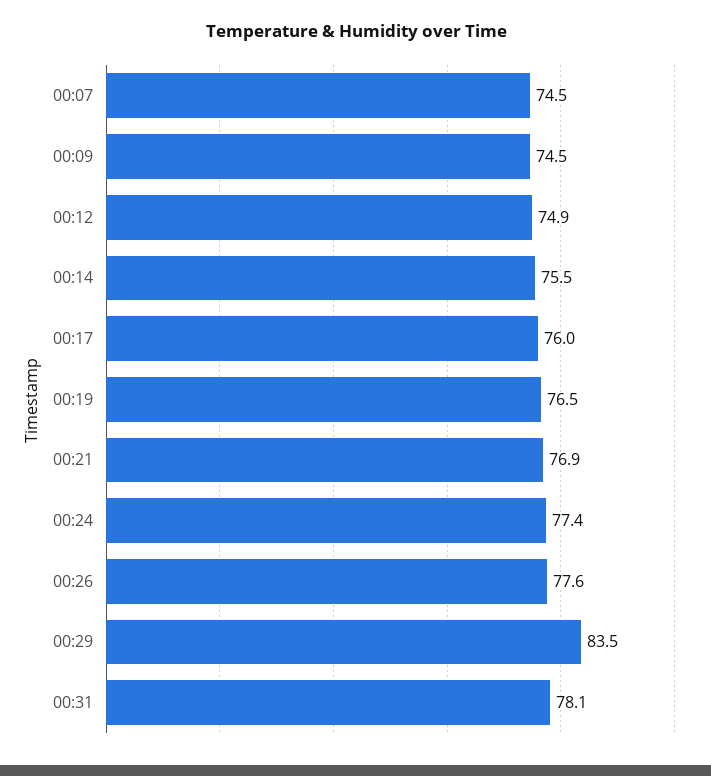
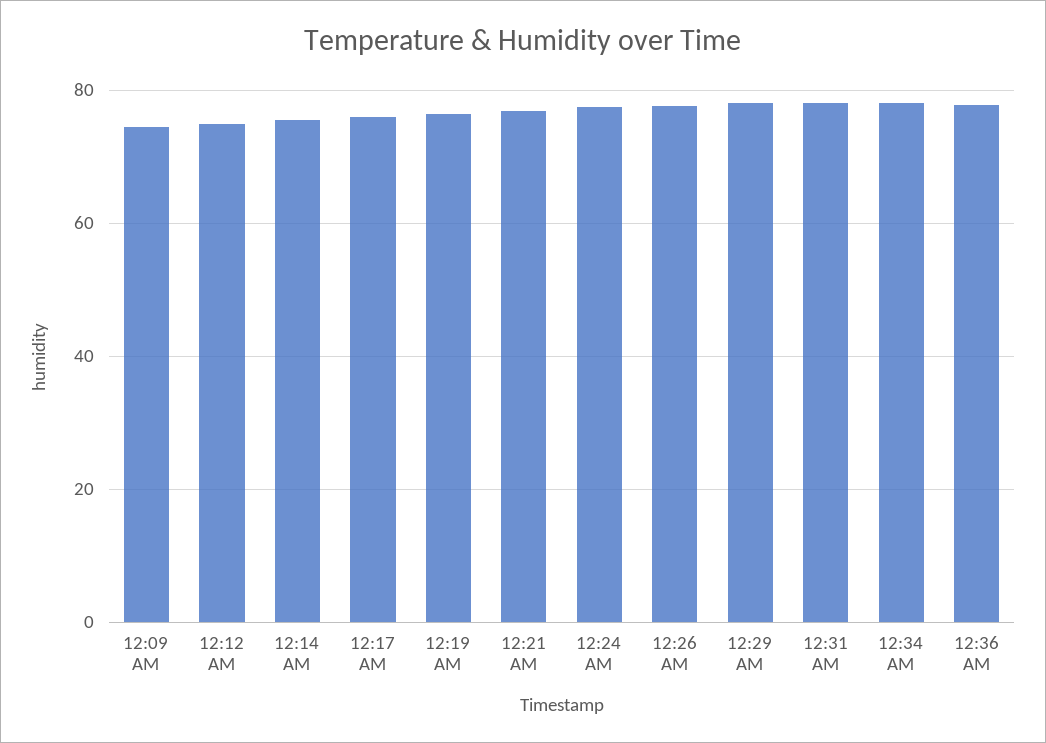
00:07: 74.5 -> none
00:29: 83.5 -> 78
12:34 AM: none -> 78
12:36 AM: none -> 78

